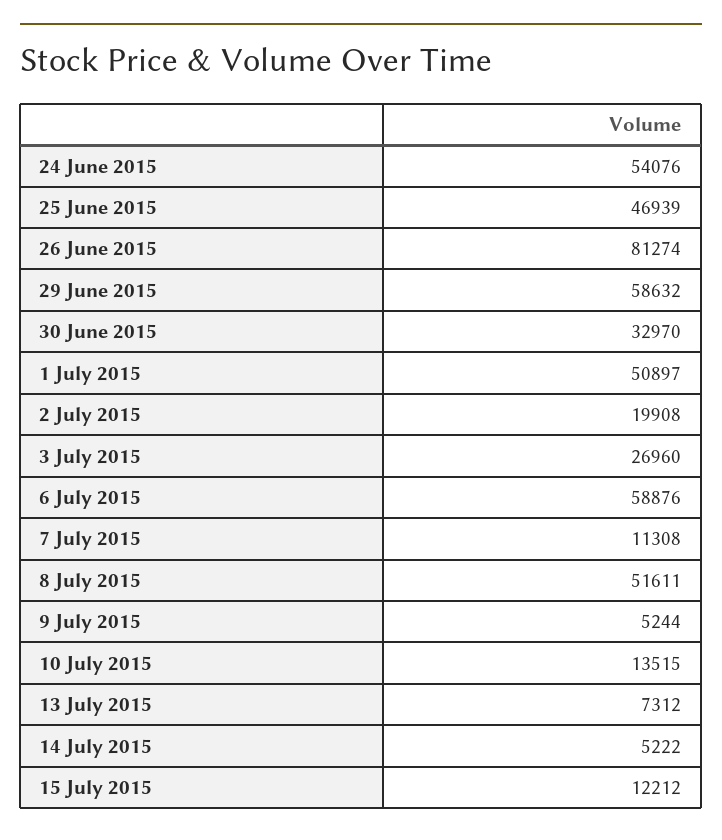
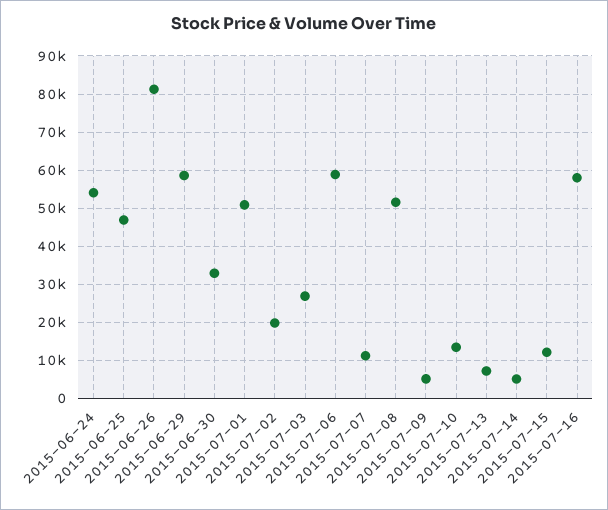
2015-07-16: none -> 58000

